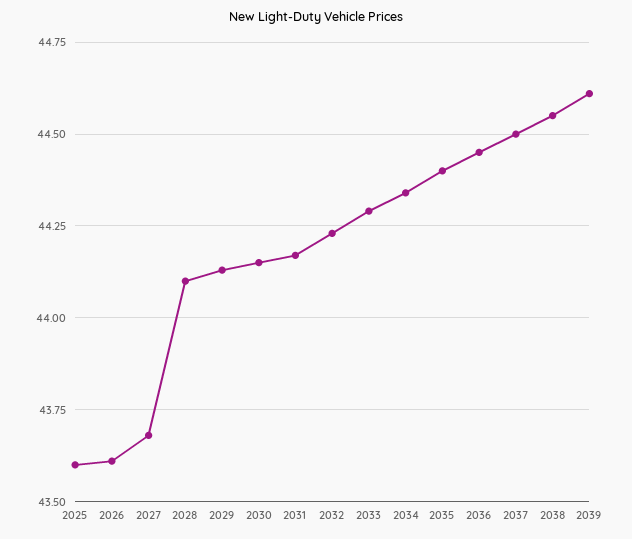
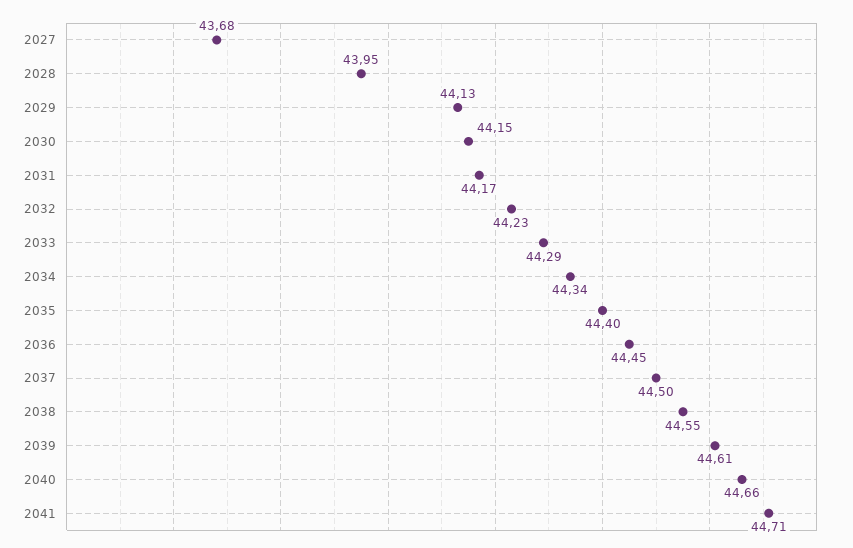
2025: 43.6 -> none
2026: 43.6 -> none
2028: 44.1 -> 43.95
2040: none -> 44.66
2041: none -> 44.71

